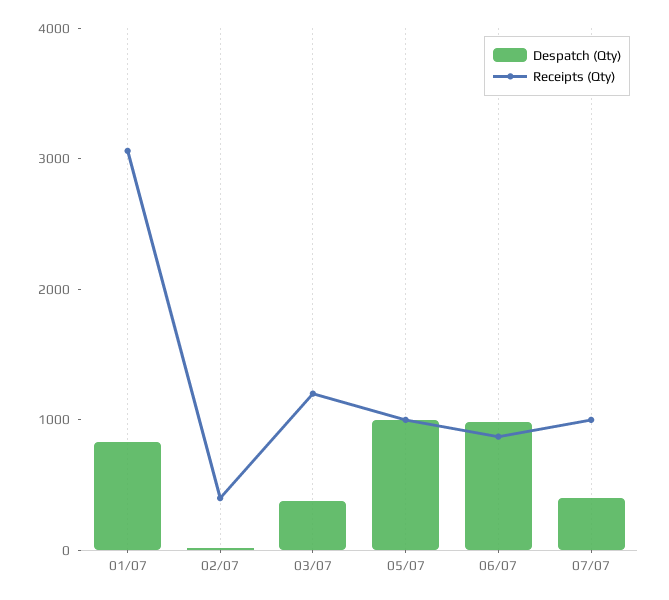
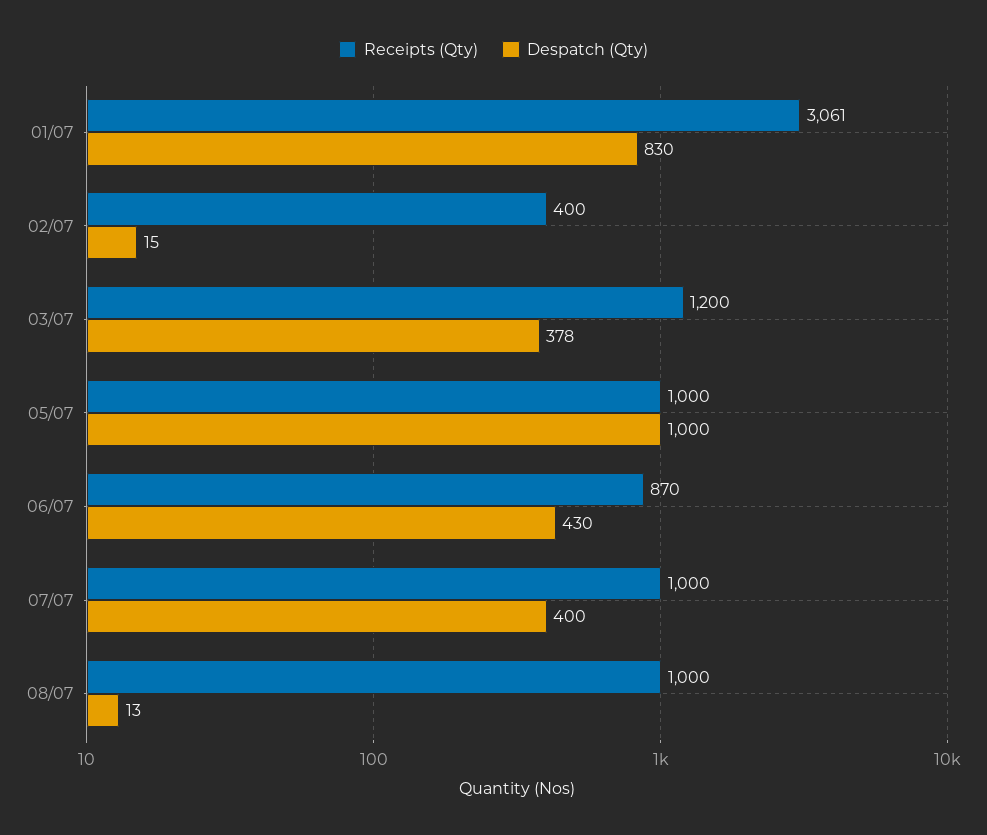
Despatch (Qty), 06/07: 1000 -> 430
Receipts (Qty), 08/07: none -> 1000
Despatch (Qty), 08/07: none -> 13

